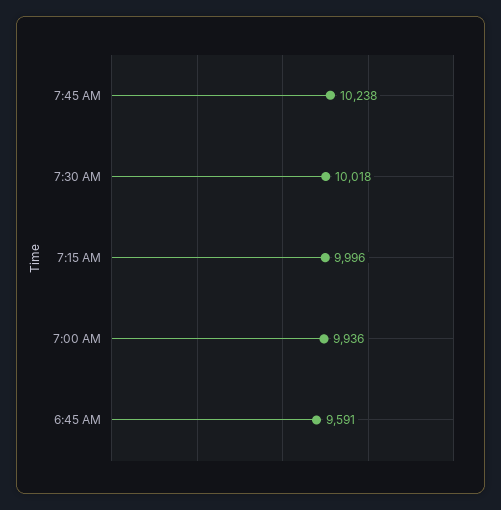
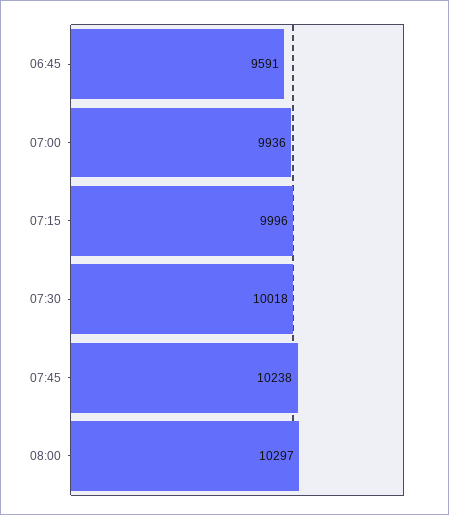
08:00: none -> 10297

